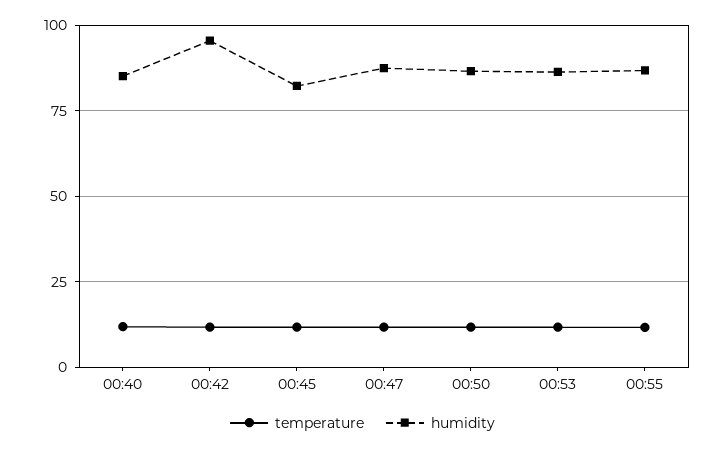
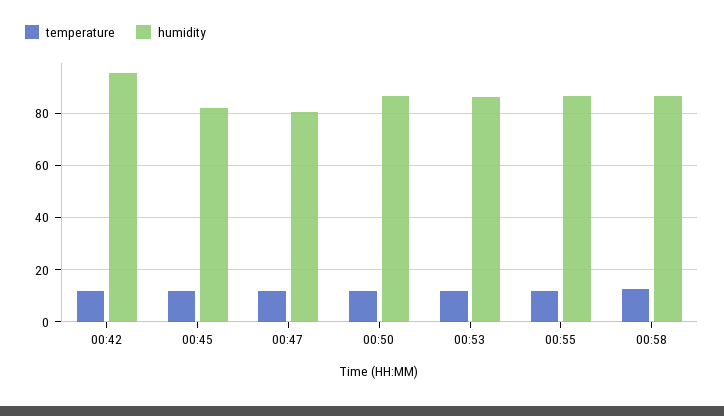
temperature, 00:40: 12.5 -> none
humidity, 00:40: 85 -> none
humidity, 00:47: 87.5 -> 80
temperature, 00:58: none -> 12.5
humidity, 00:58: none -> 87.5

